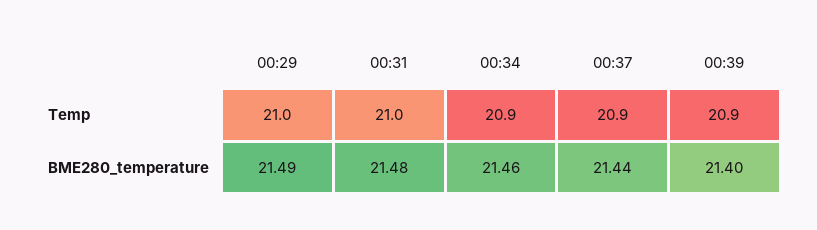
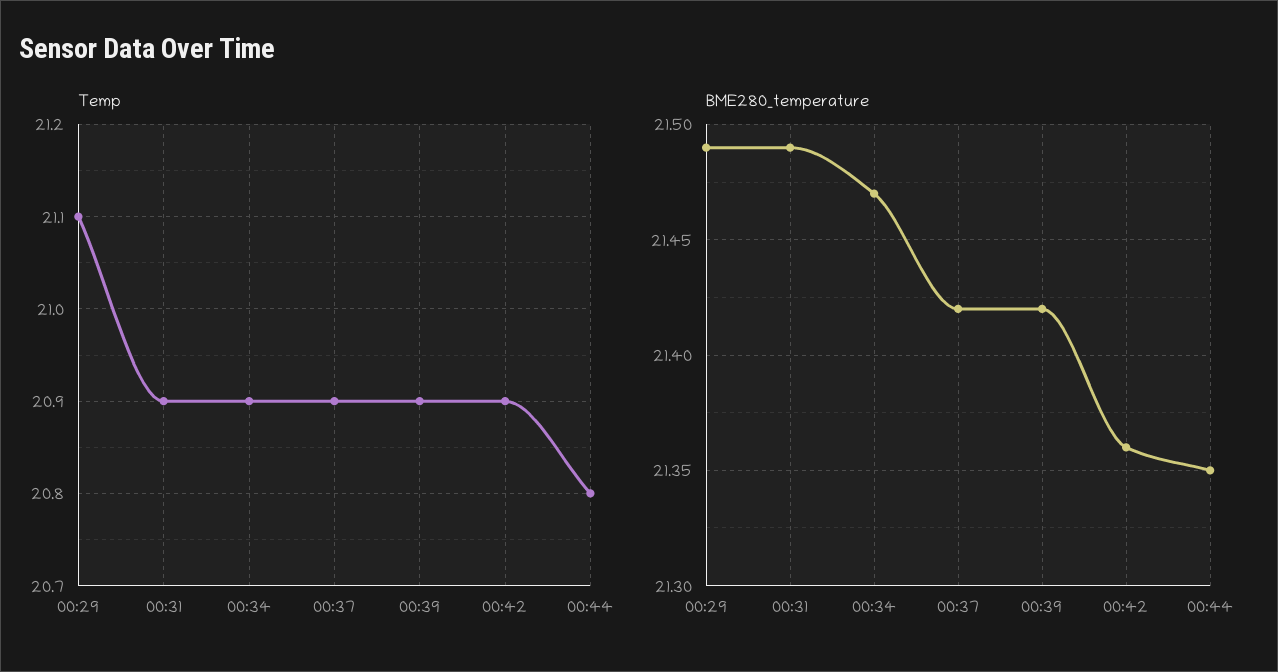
Temp, 00:29: 21 -> 21.1
Temp, 00:31: 21 -> 20.9
BME280_temperature, 00:31: 21.48 -> 21.49
BME280_temperature, 00:34: 21.46 -> 21.47
BME280_temperature, 00:37: 21.44 -> 21.42
BME280_temperature, 00:39: 21.4 -> 21.42
Temp, 00:42: none -> 20.9
Temp, 00:44: none -> 20.8
BME280_temperature, 00:42: none -> 21.36
BME280_temperature, 00:44: none -> 21.35

